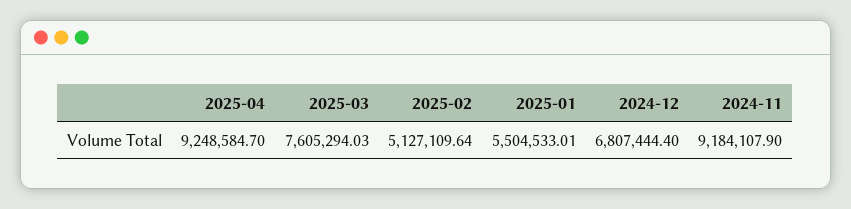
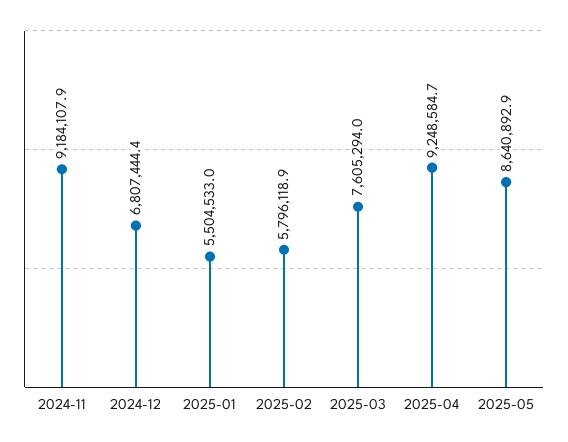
2025-02: 5127109.64 -> 5796118.9
2025-05: none -> 8640892.9

